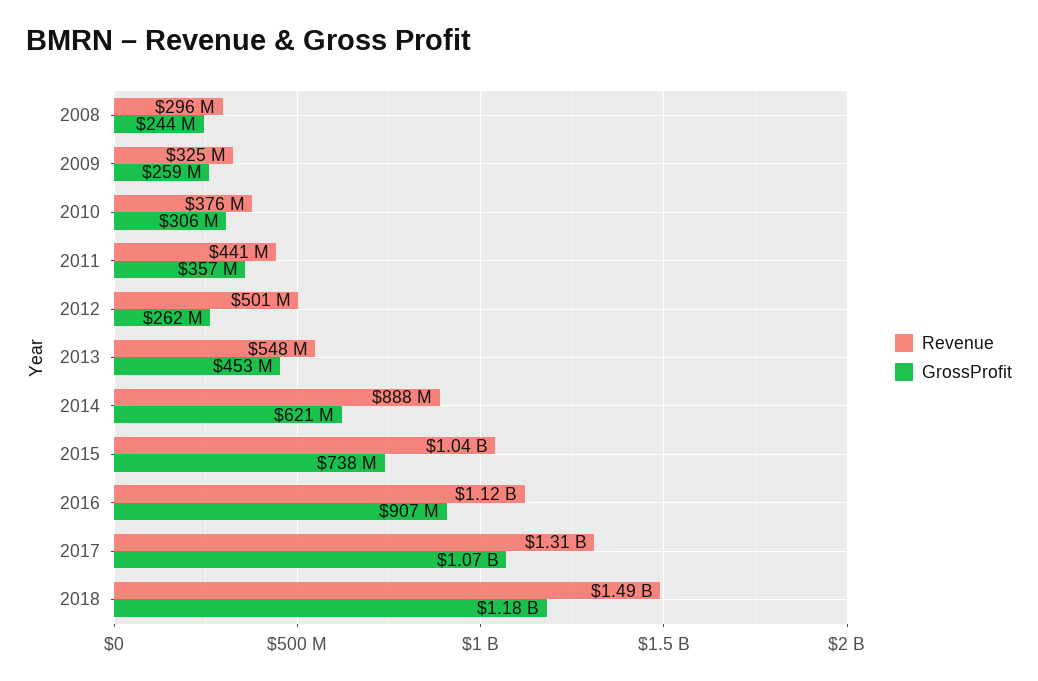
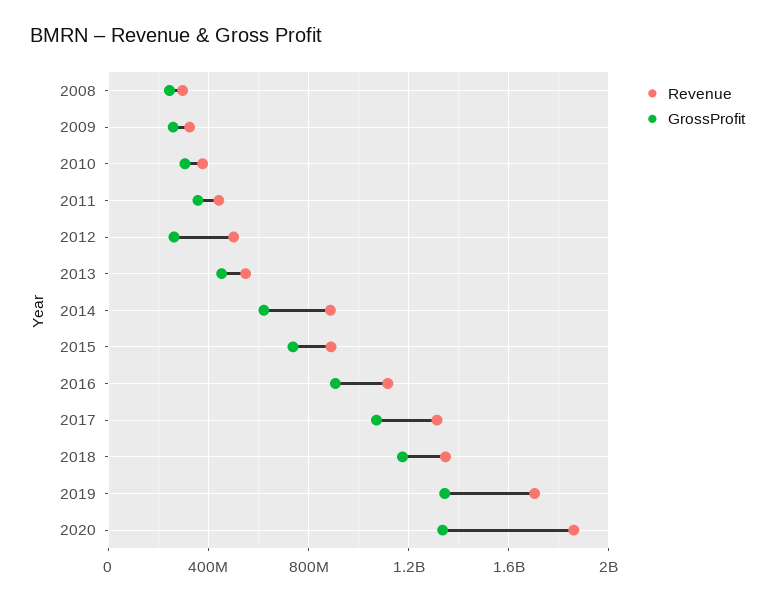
Revenue, 2015: 1040000000 -> 900000000
Revenue, 2018: 1490000000 -> 1350000000
Revenue, 2019: none -> 1700000000
GrossProfit, 2019: none -> 1350000000
Revenue, 2020: none -> 1850000000
GrossProfit, 2020: none -> 1350000000

